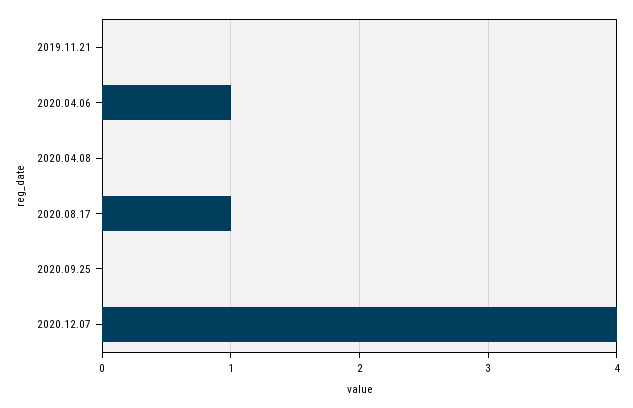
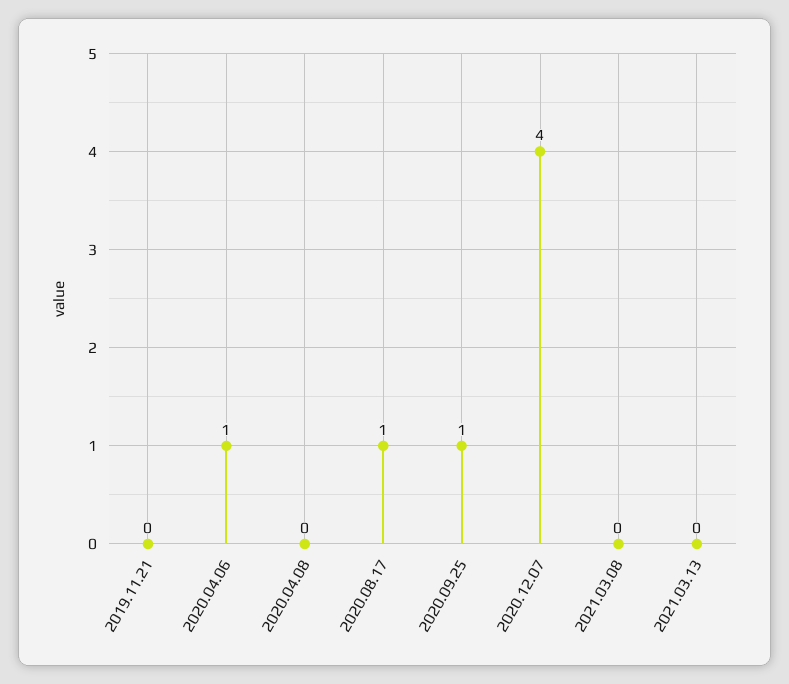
2020.09.25: 0 -> 1
2021.03.08: none -> 0
2021.03.13: none -> 0

